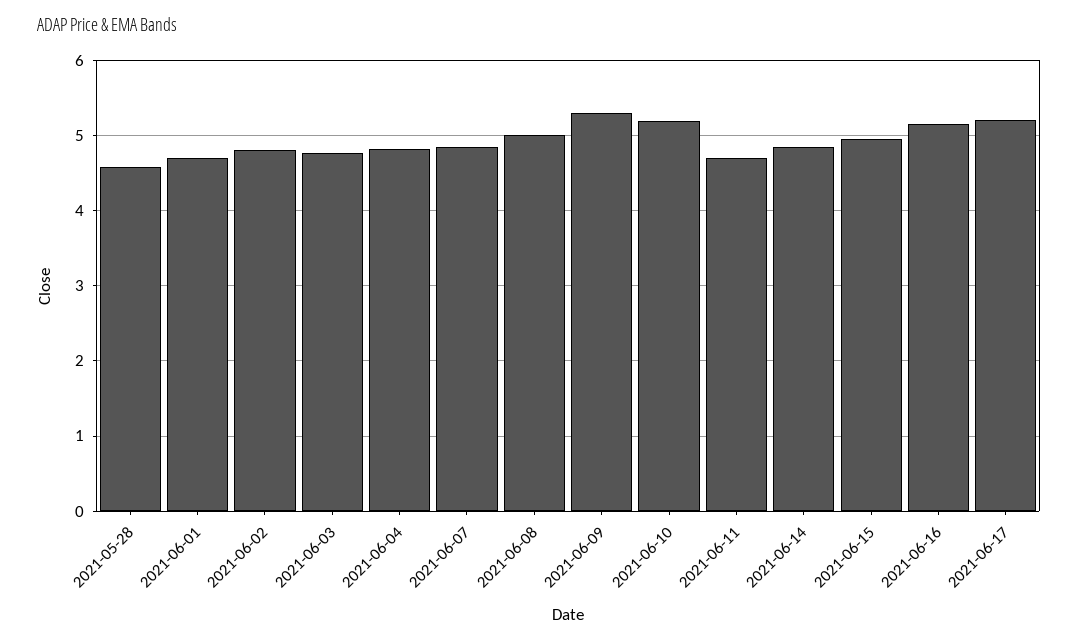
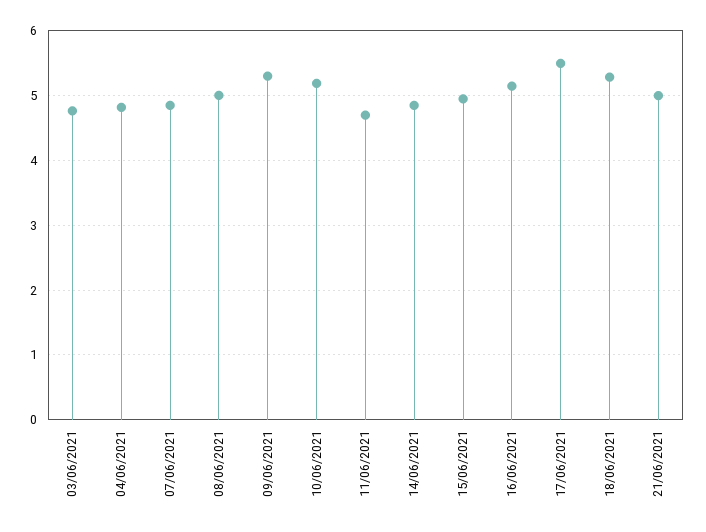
2021-05-28: 4.6 -> none
2021-06-01: 4.7 -> none
2021-06-02: 4.8 -> none
2021-06-17: 5.2 -> 5.5
18/06/2021: none -> 5.3
21/06/2021: none -> 5

